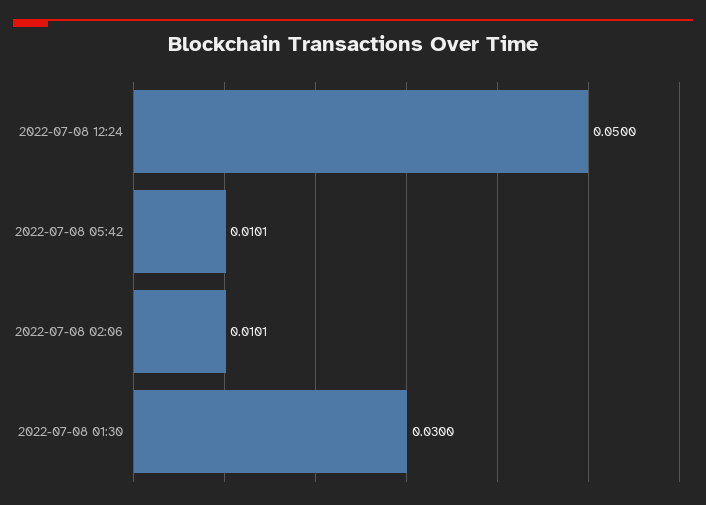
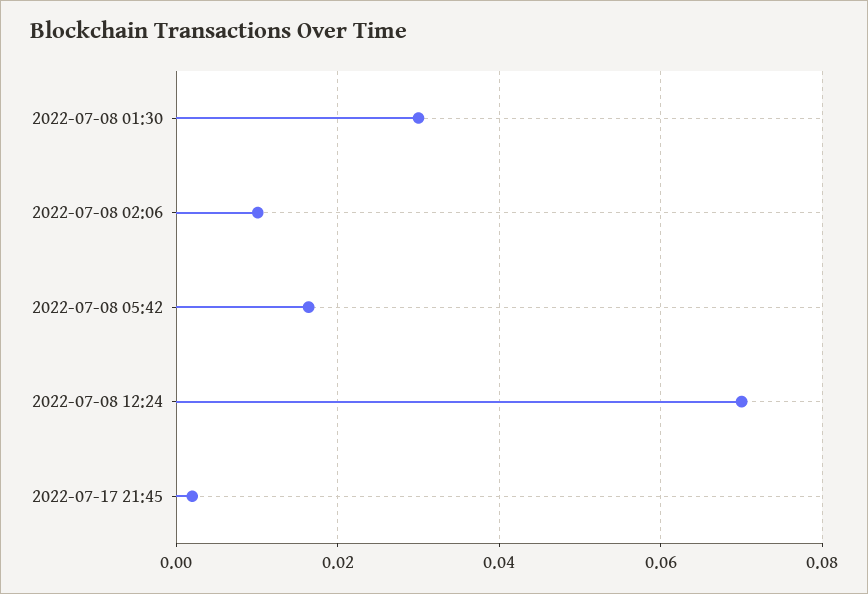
2022-07-08 12:24: 0.05 -> 0.07
2022-07-08 05:42: 0.0101 -> 0.016
2022-07-17 21:45: none -> 0.002

